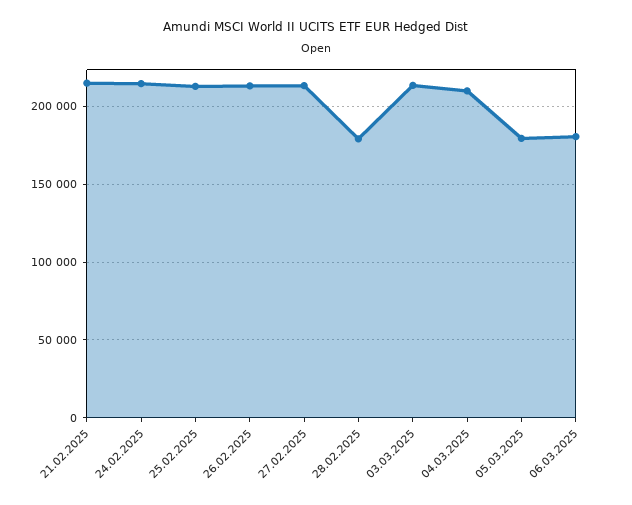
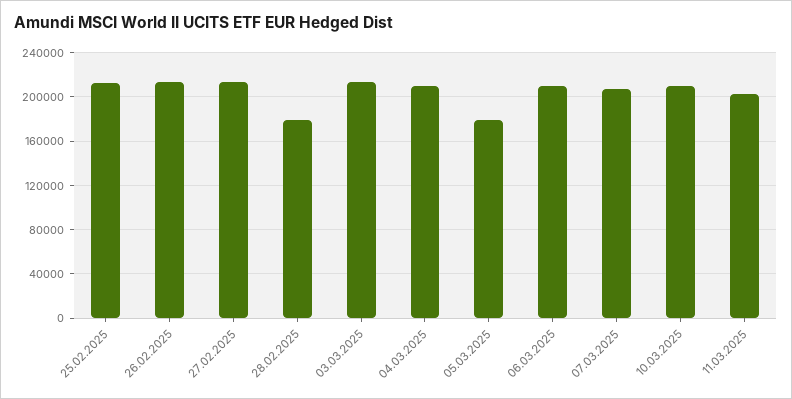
21.02.2025: 215000 -> none
24.02.2025: 215000 -> none
06.03.2025: 180000 -> 210000
07.03.2025: none -> 210000
10.03.2025: none -> 210000
11.03.2025: none -> 200000

